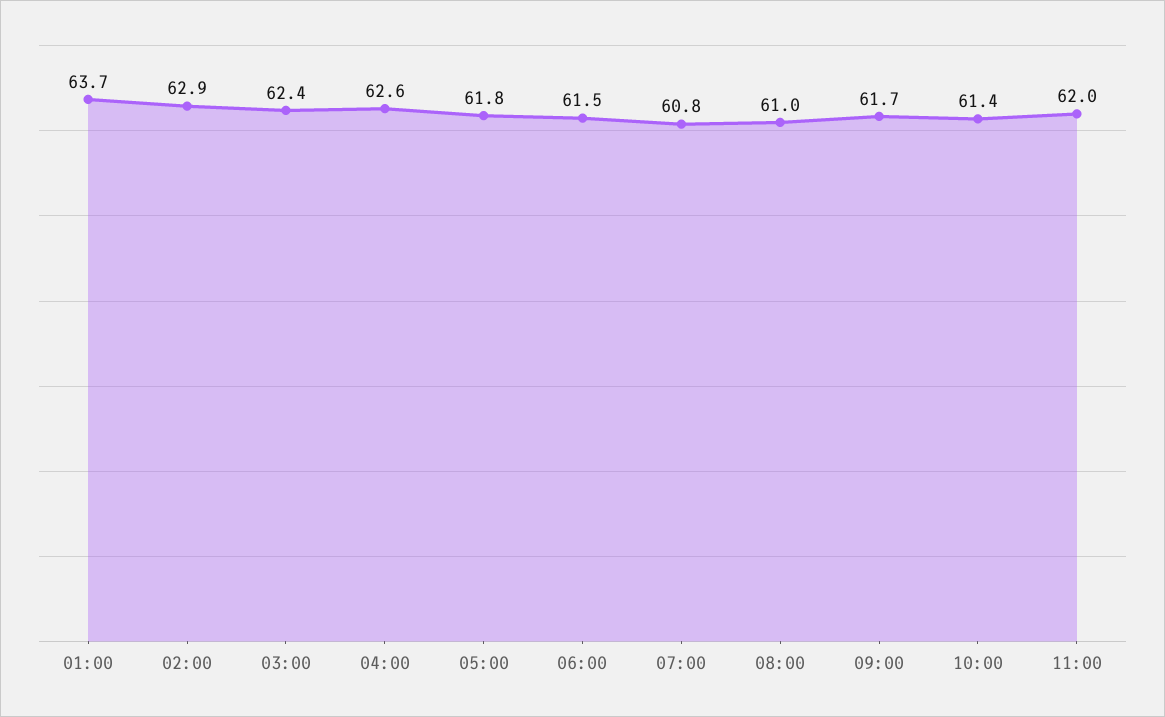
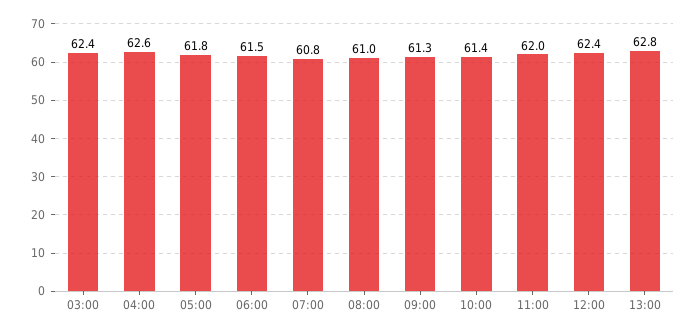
01:00: 63.7 -> none
02:00: 62.9 -> none
09:00: 61.7 -> 61.3
12:00: none -> 62.4
13:00: none -> 62.8

